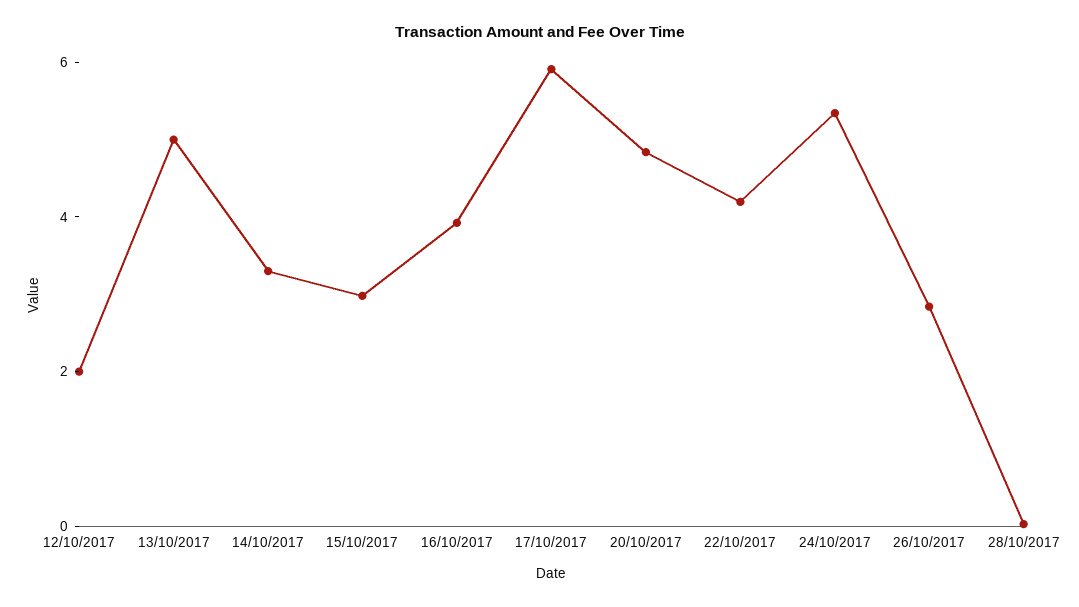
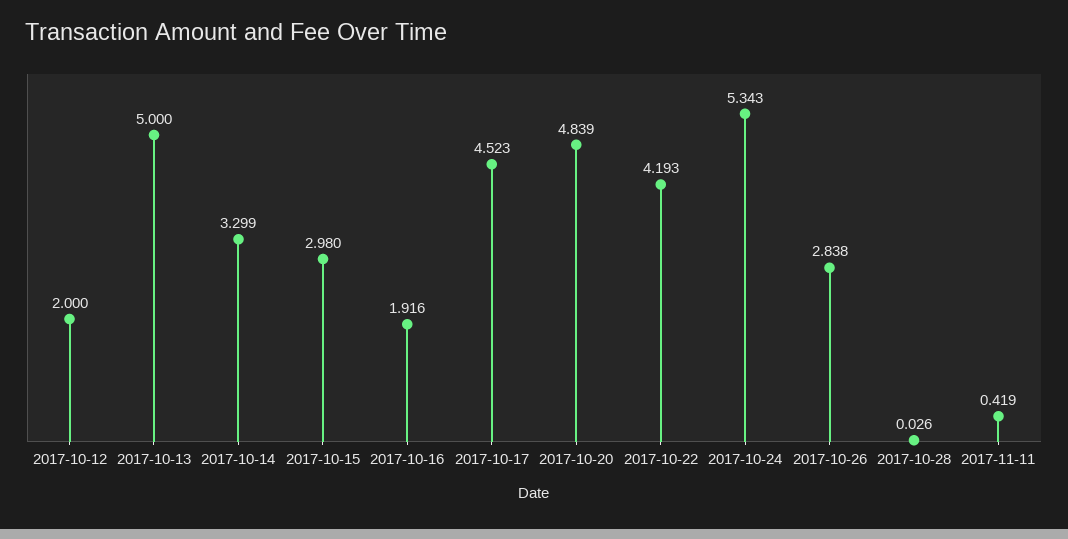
16/10/2017: 4 -> 1.916
17/10/2017: 6 -> 4.523
2017-11-11: none -> 0.419

